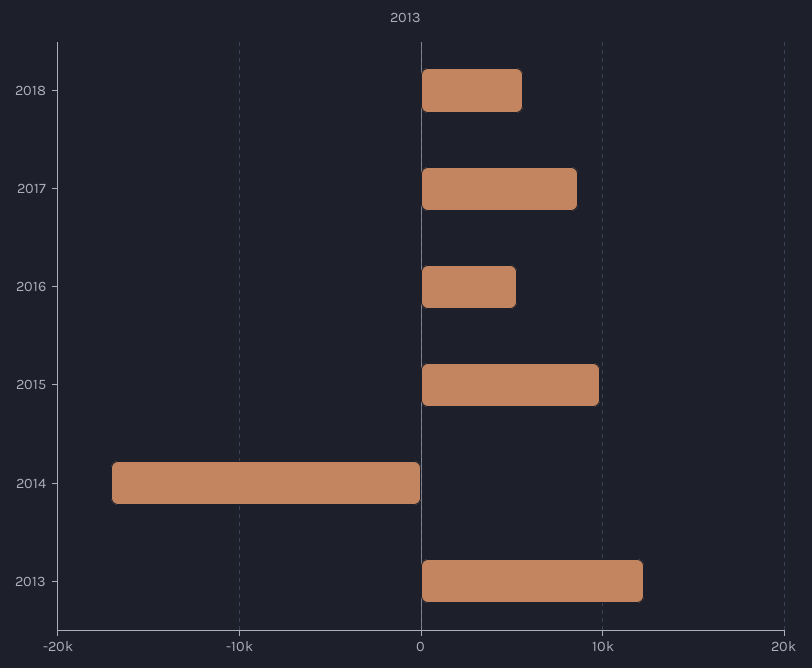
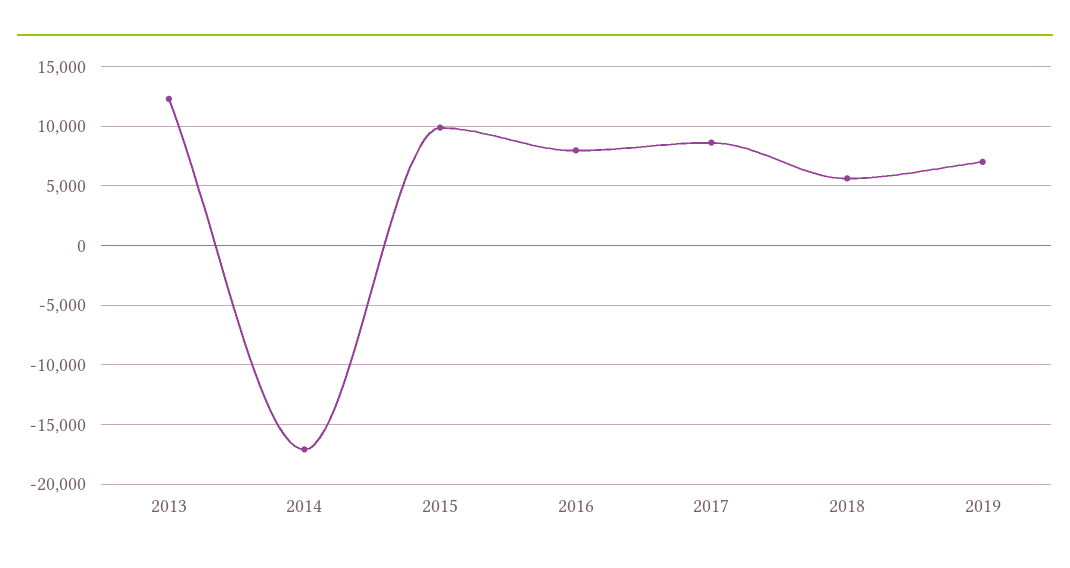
2016: 5000 -> 8000
2019: none -> 7000

